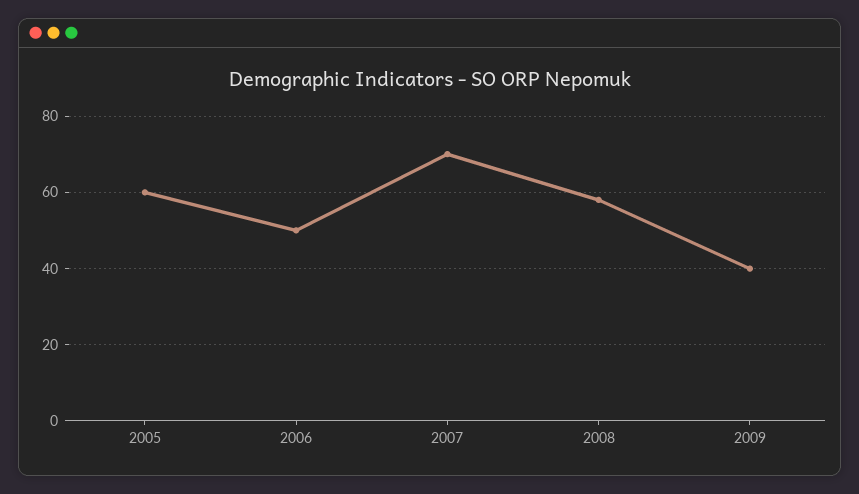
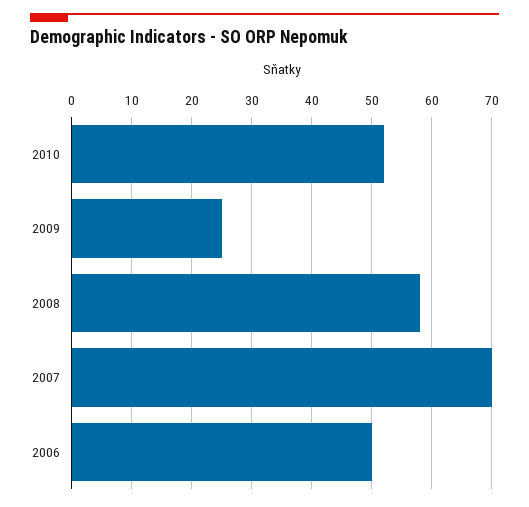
2005: 60 -> none
2009: 40 -> 25
2010: none -> 52

